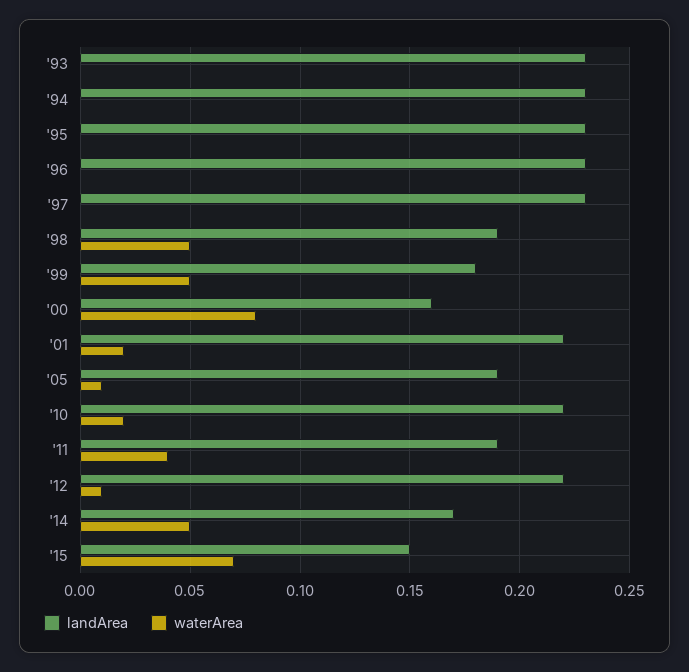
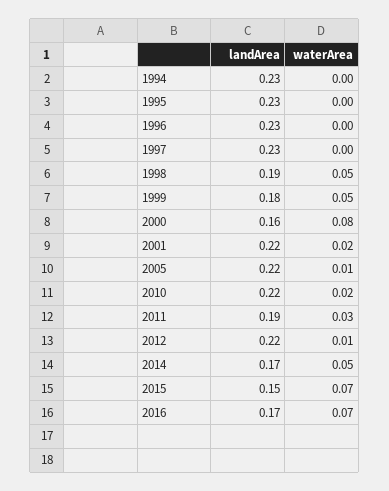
landArea, '93: 0.23 -> none
waterArea, '93: 0 -> none
landArea, '05: 0.19 -> 0.22
waterArea, '11: 0.04 -> 0.03
landArea, 2016: none -> 0.17
waterArea, 2016: none -> 0.07

